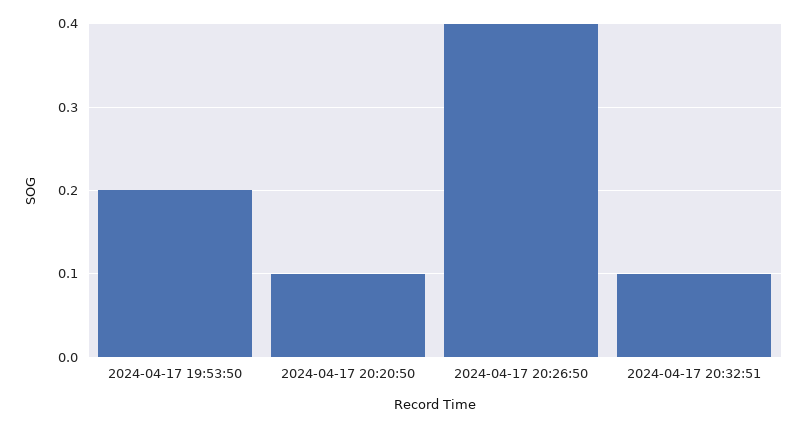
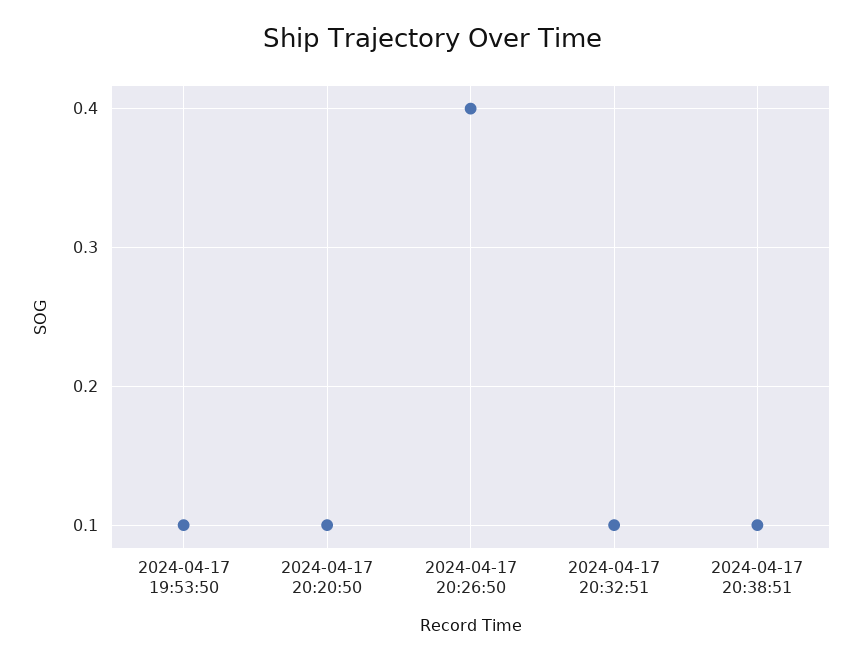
2024-04-17 19:53:50: 0.2 -> 0.1
2024-04-17 20:38:51: none -> 0.1

